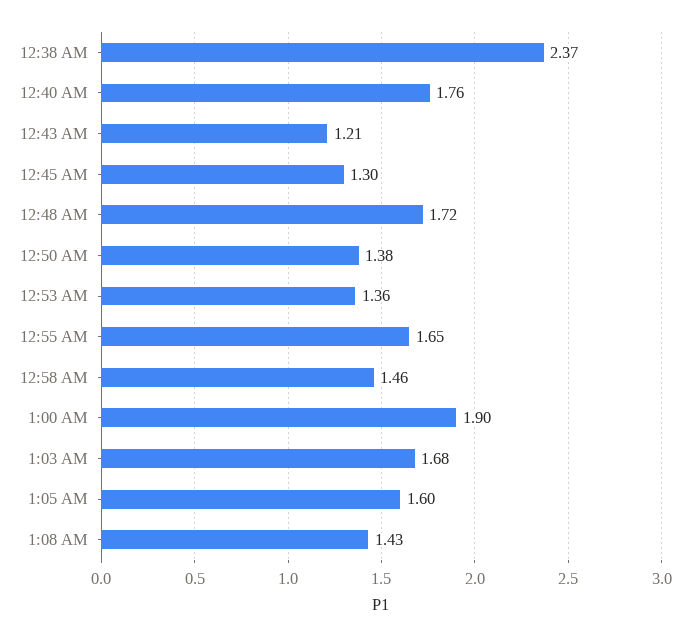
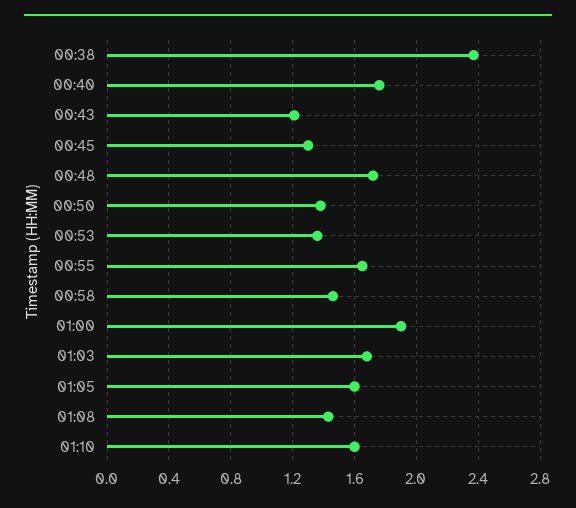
01:10: none -> 1.6

